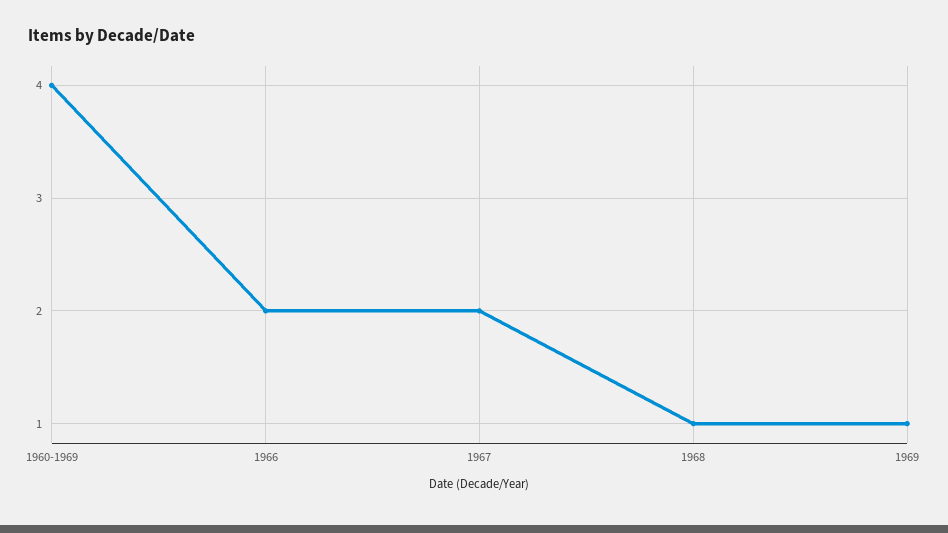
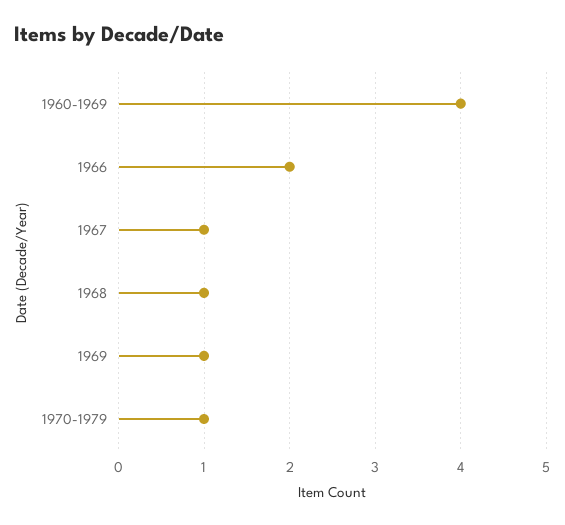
1967: 2 -> 1
1970-1979: none -> 1

